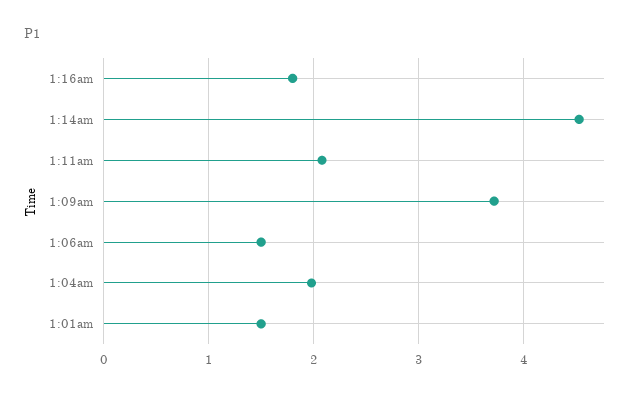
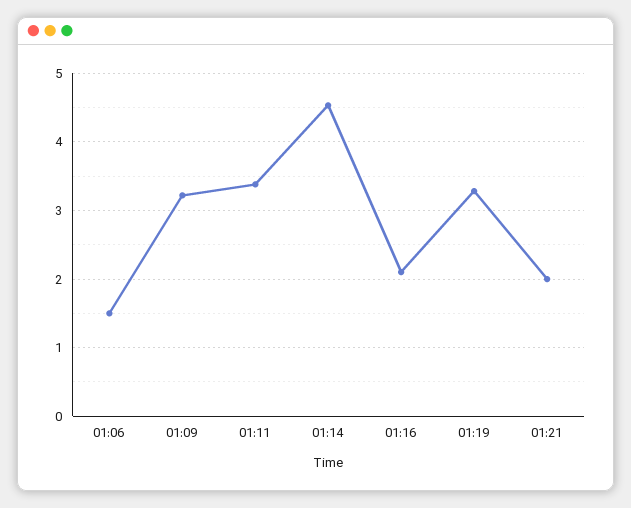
1:16am: 1.8 -> 2.1
1:11am: 2.1 -> 3.4
1:09am: 3.7 -> 3.2
1:04am: 2 -> none
1:01am: 1.5 -> none
01:19: none -> 3.3
01:21: none -> 2

